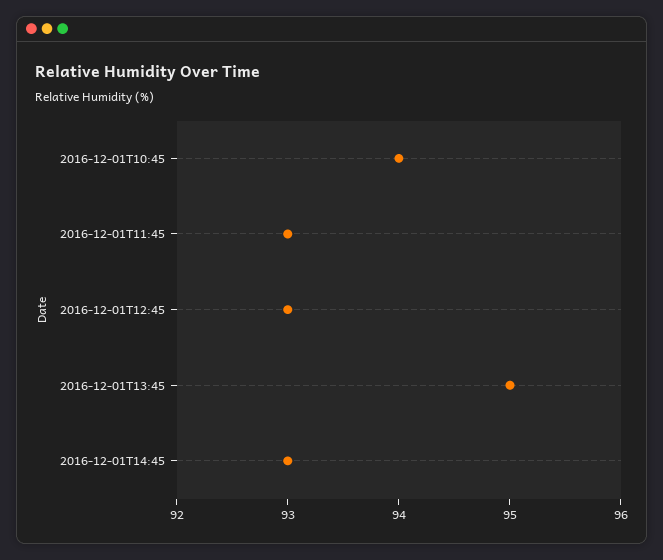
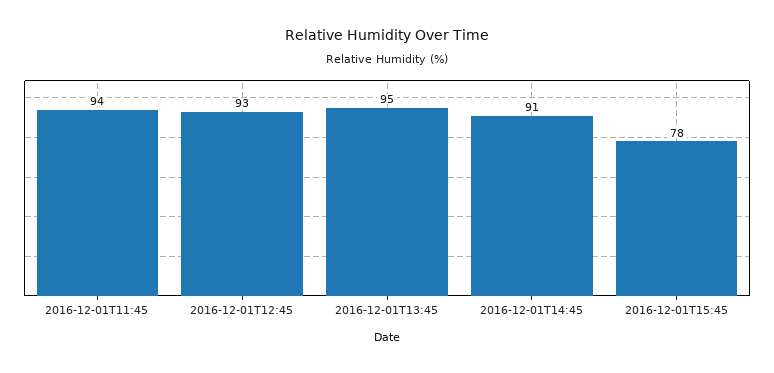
2016-12-01T10:45: 94 -> none
2016-12-01T11:45: 93 -> 94
2016-12-01T14:45: 93 -> 91
2016-12-01T15:45: none -> 78

